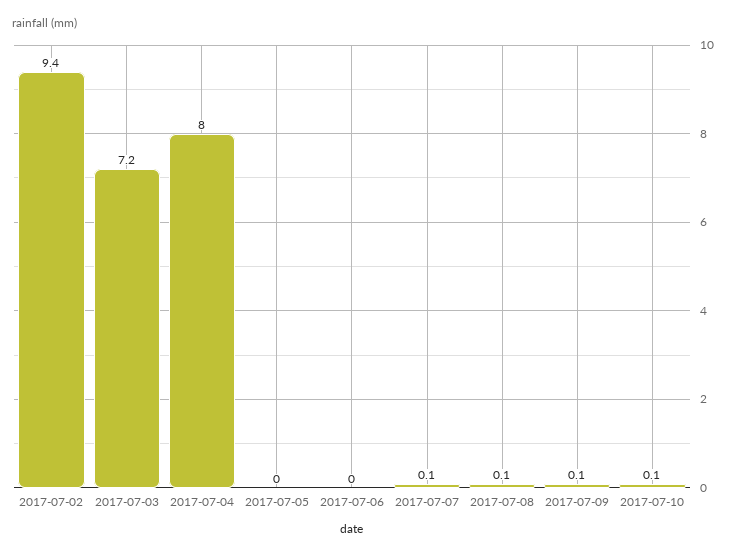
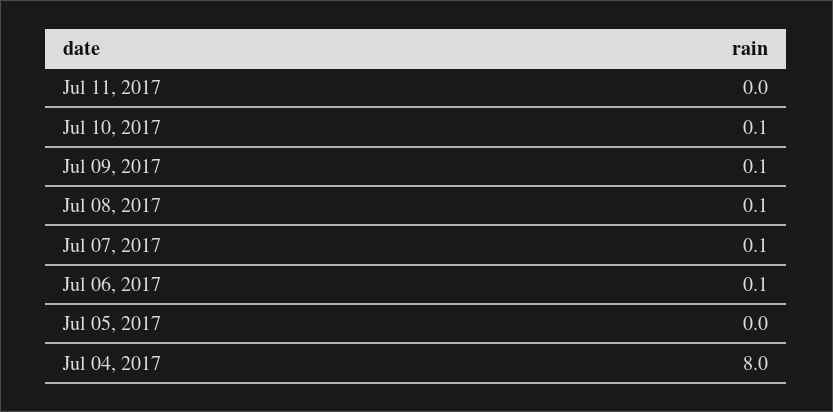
2017-07-02: 9.4 -> none
2017-07-03: 7.2 -> none
2017-07-06: 0 -> 0.1
Jul 11, 2017: none -> 0

